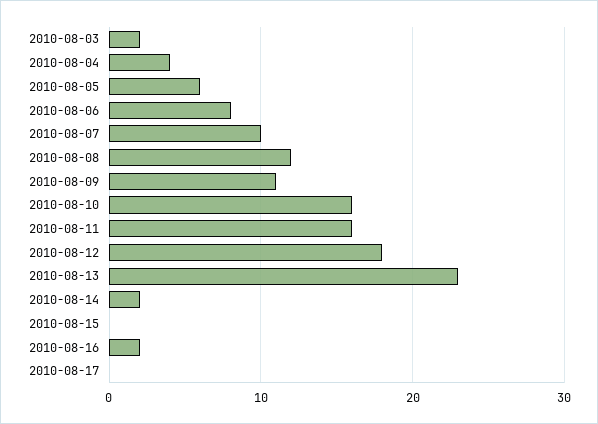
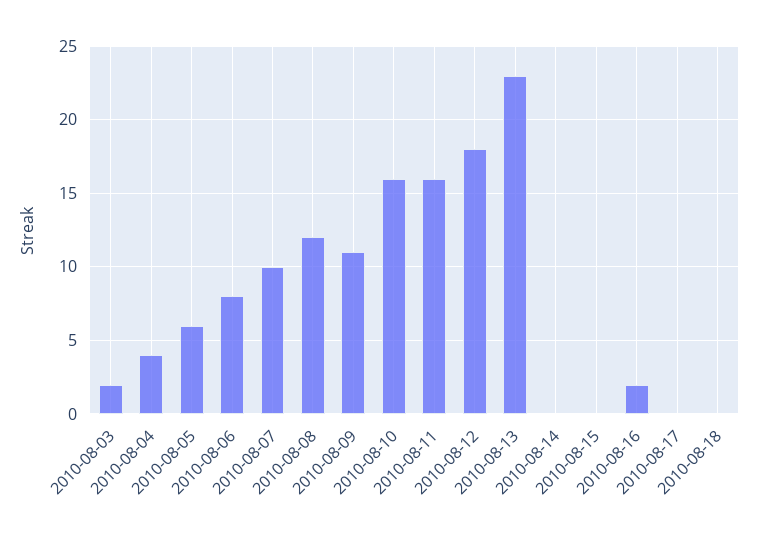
2010-08-14: 2 -> 0
2010-08-18: none -> 0

